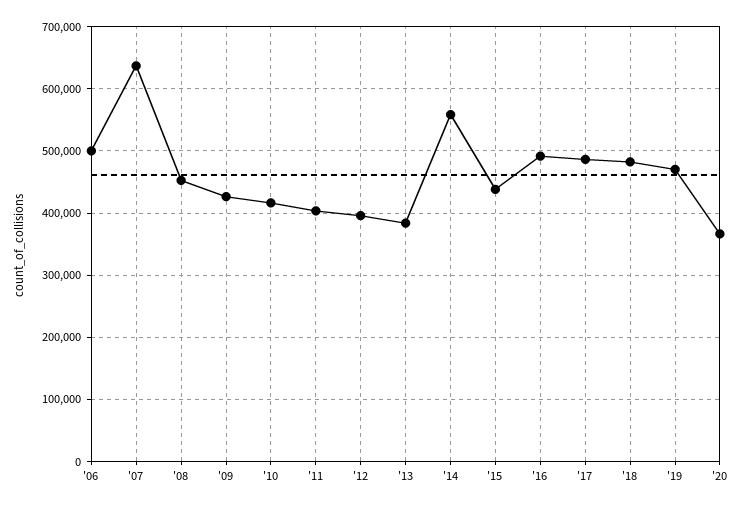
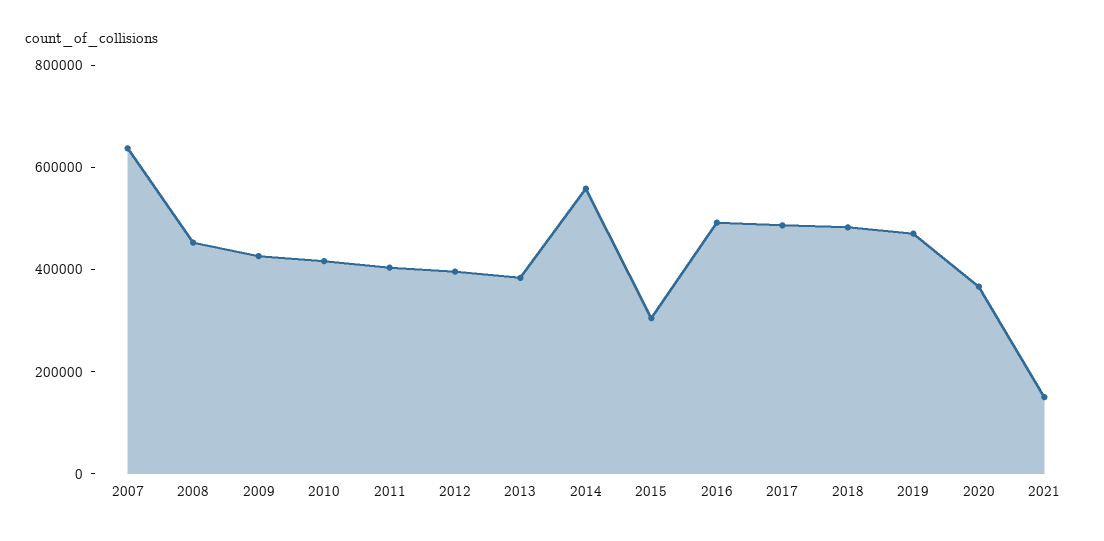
'06: 500000 -> none
'15: 440000 -> 300000
2021: none -> 150000

